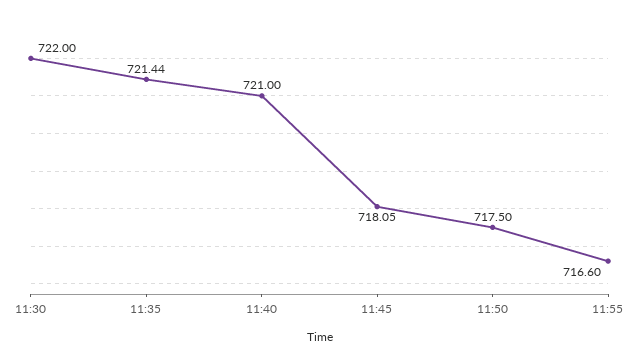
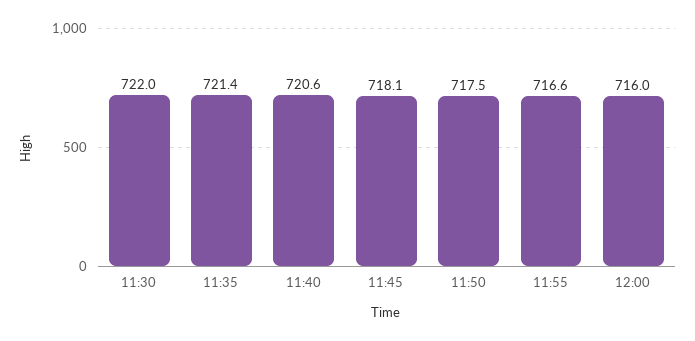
11:40: 721 -> 720.6
12:00: none -> 716

